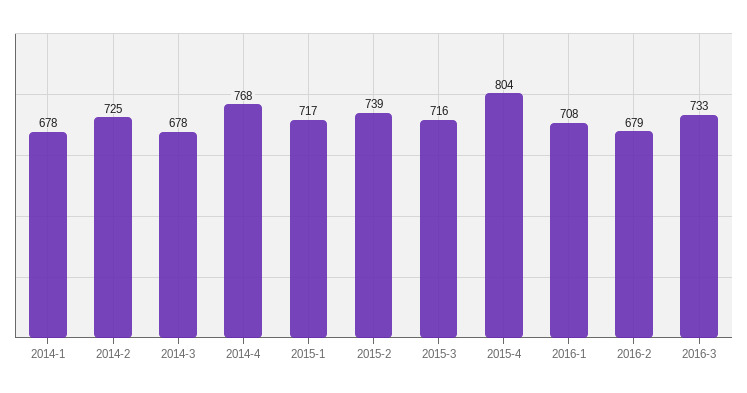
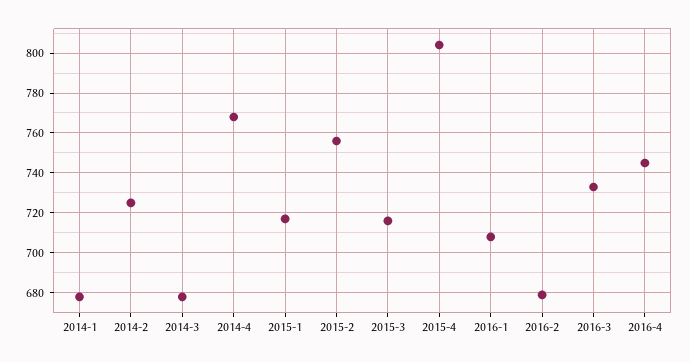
2015-2: 739 -> 755
2016-4: none -> 745

